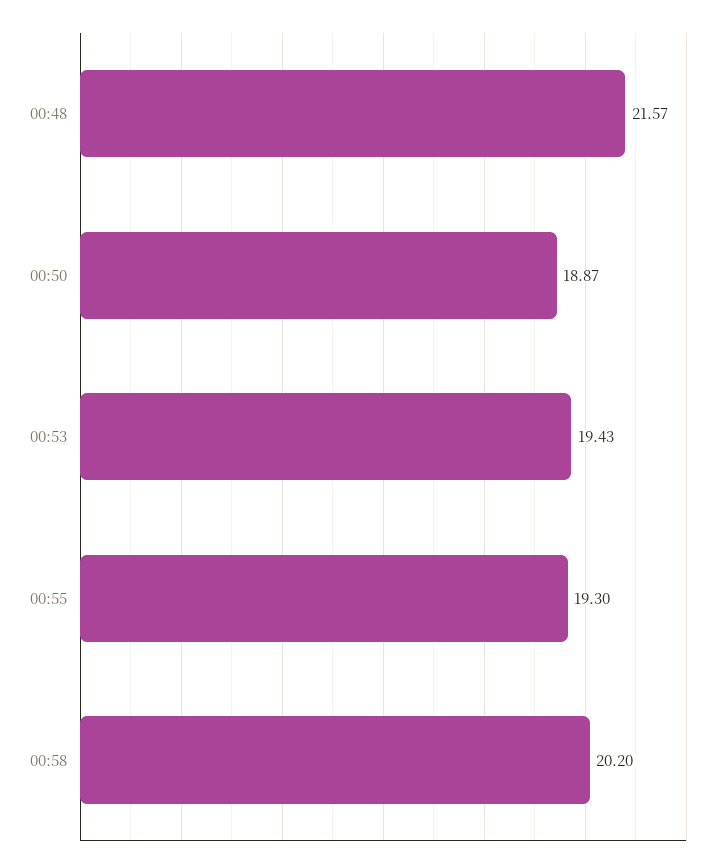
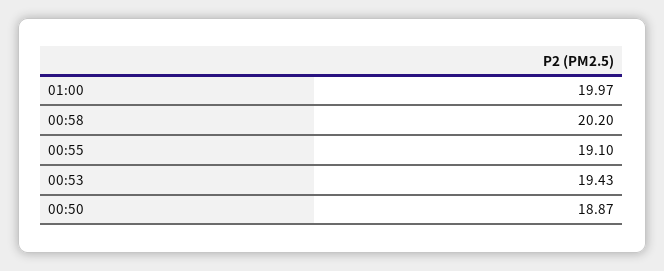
00:48: 21.57 -> none
00:55: 19.3 -> 19.1
01:00: none -> 19.97

